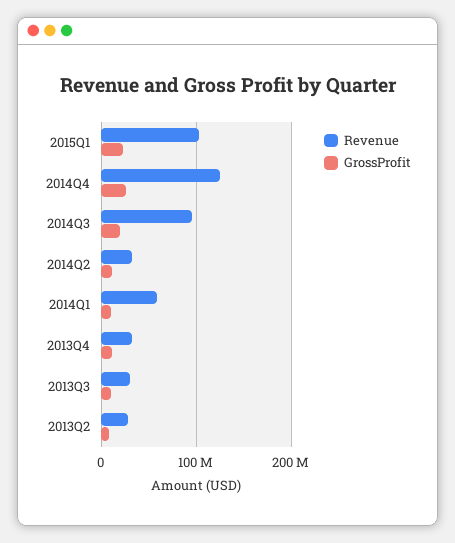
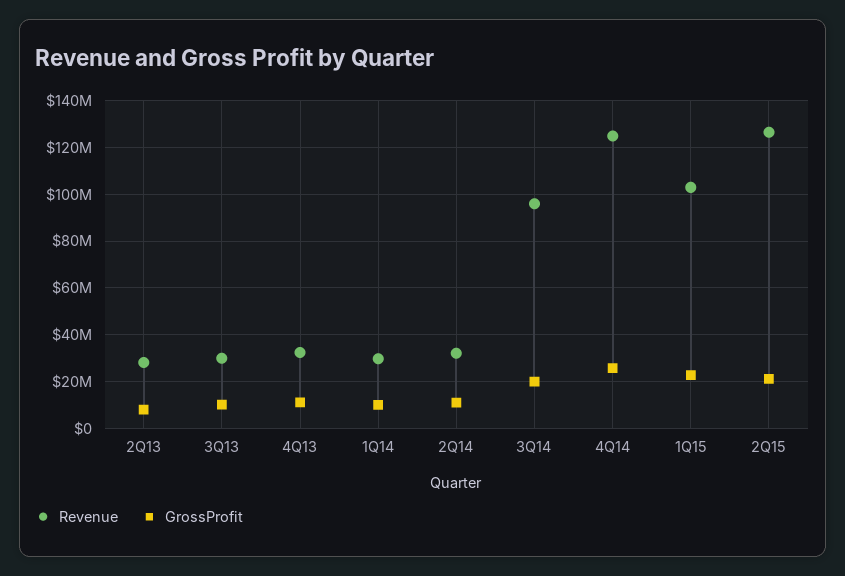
Revenue, 2014Q1: 60000000 -> 30000000
Revenue, 2Q15: none -> 125000000
GrossProfit, 2Q15: none -> 20000000

